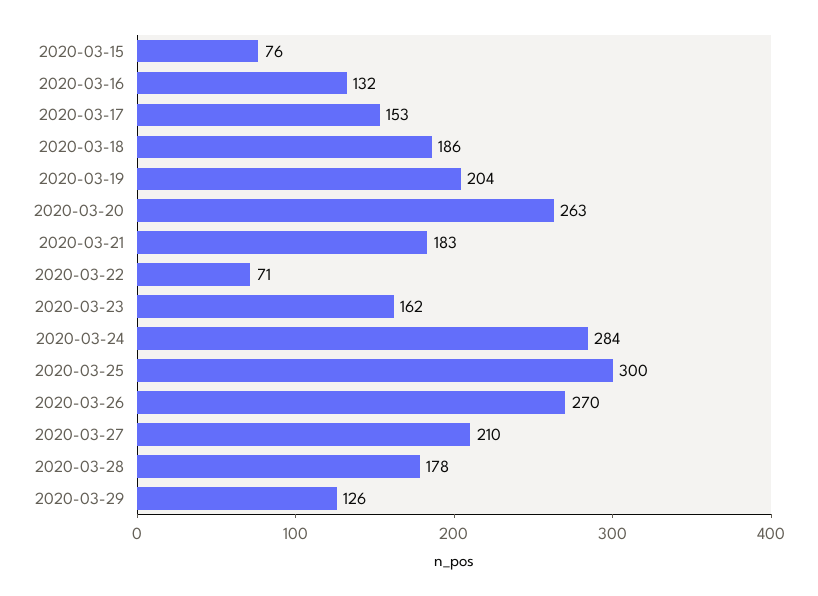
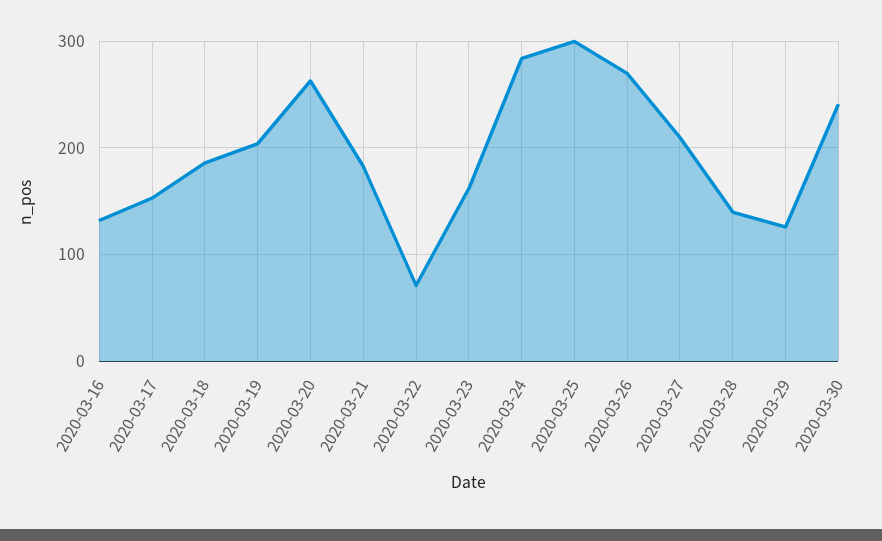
2020-03-15: 76 -> none
2020-03-28: 178 -> 140
2020-03-30: none -> 240

